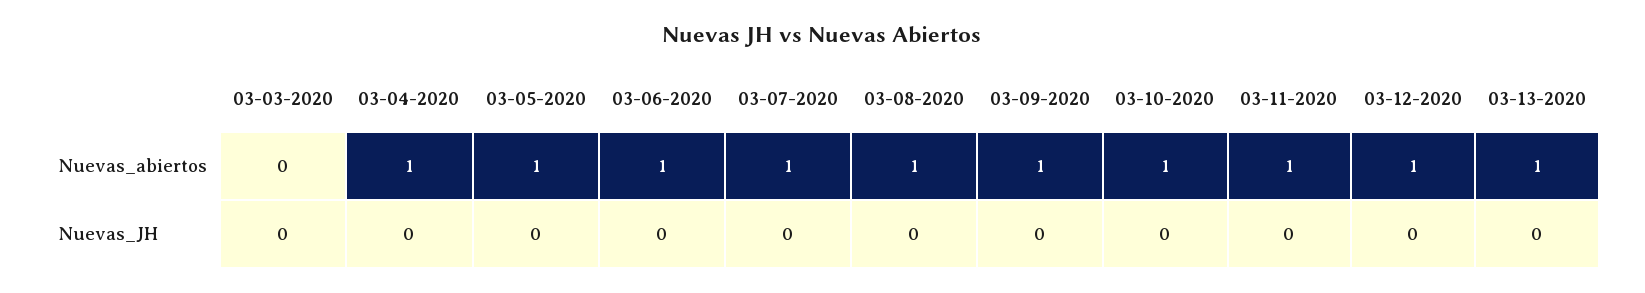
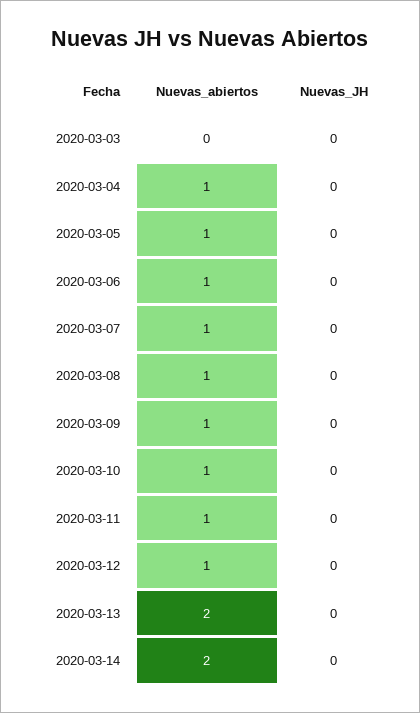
03-13-2020, Nuevas_abiertos: 1 -> 2
2020-03-14, Nuevas_abiertos: none -> 2
2020-03-14, Nuevas_JH: none -> 0

